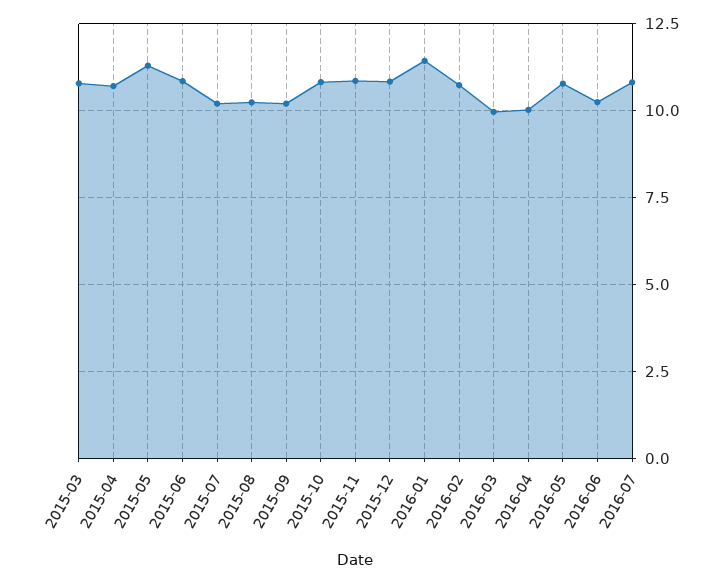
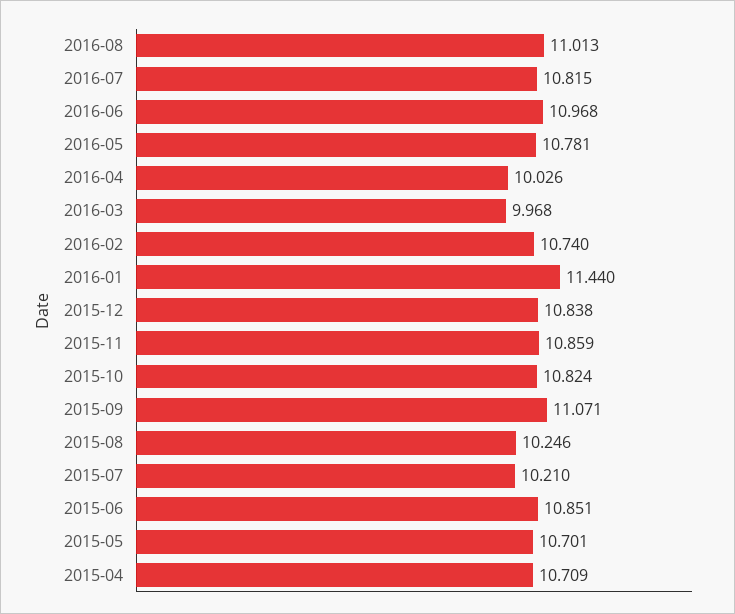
2015-03: 10.75 -> none
2015-05: 11.25 -> 10.701
2015-09: 10.25 -> 11.071
2016-06: 10.25 -> 10.968
2016-08: none -> 11.013

